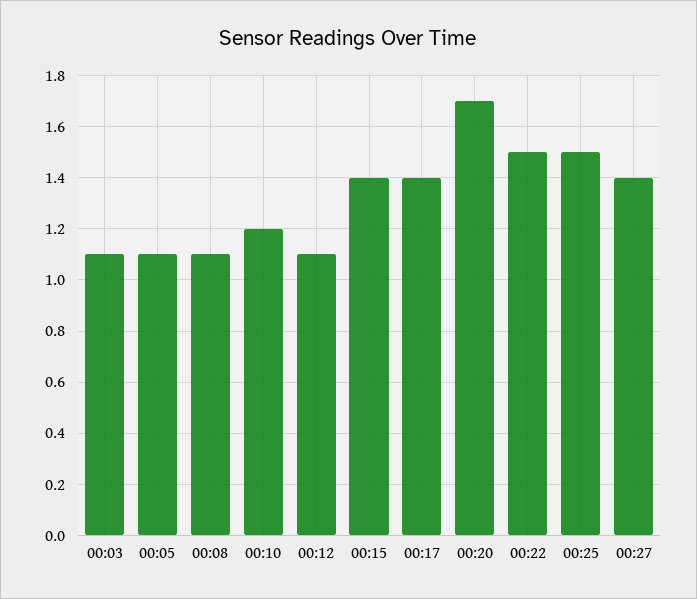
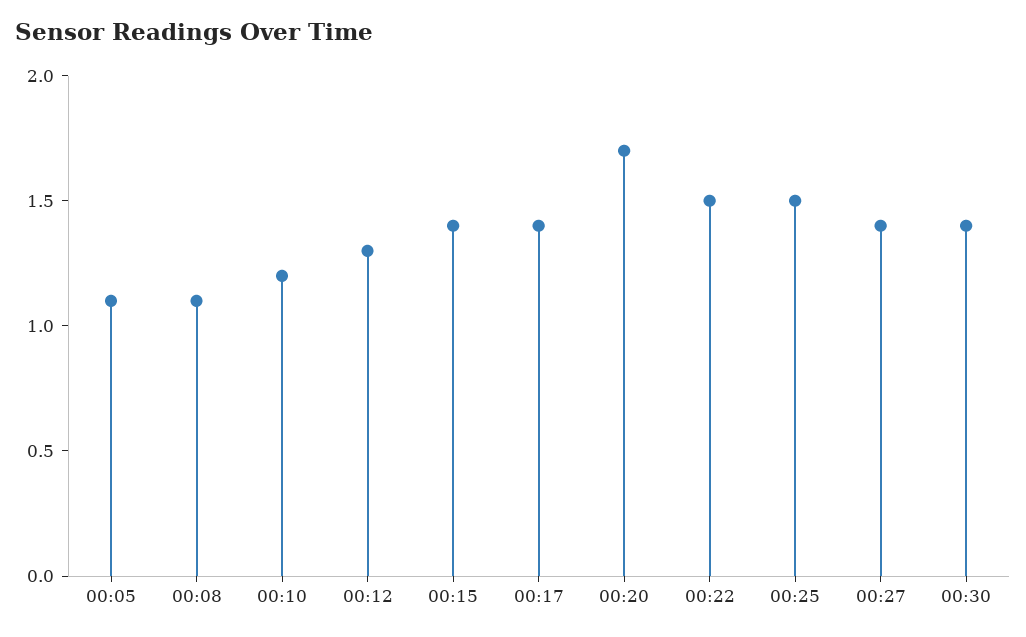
00:03: 1.1 -> none
00:12: 1.1 -> 1.3
00:30: none -> 1.4

